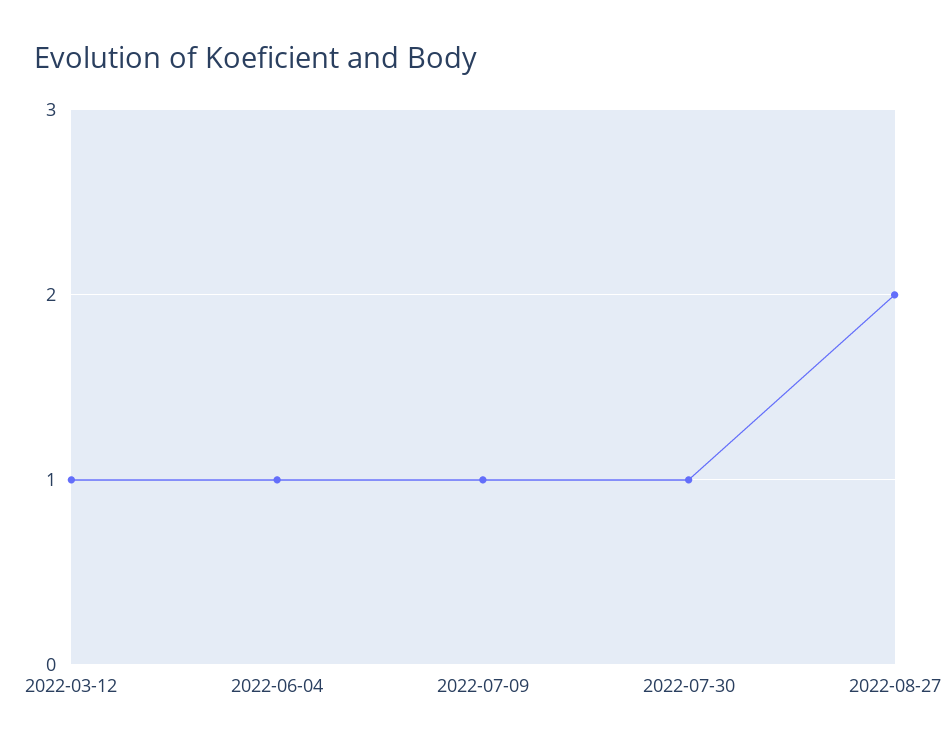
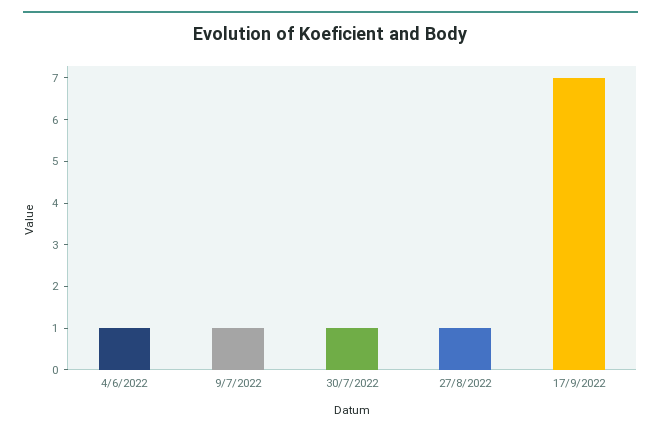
2022-03-12: 1 -> none
2022-08-27: 2 -> 1
17/9/2022: none -> 7

